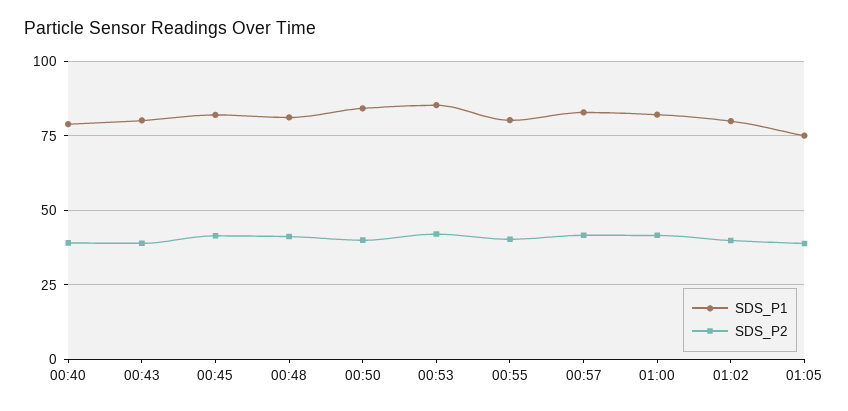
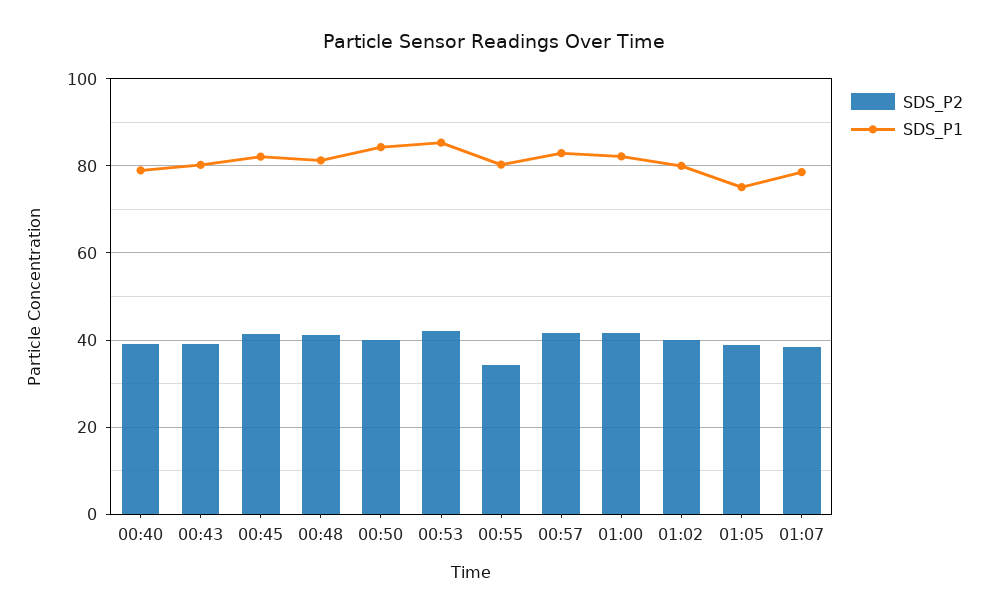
SDS_P2, 00:55: 40 -> 34
SDS_P2, 01:07: none -> 38
SDS_P1, 01:07: none -> 78

